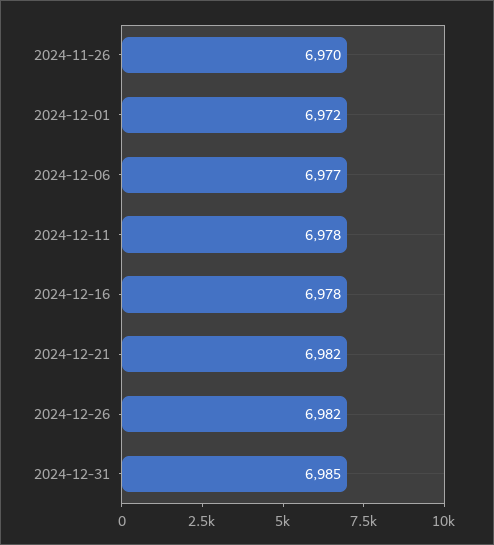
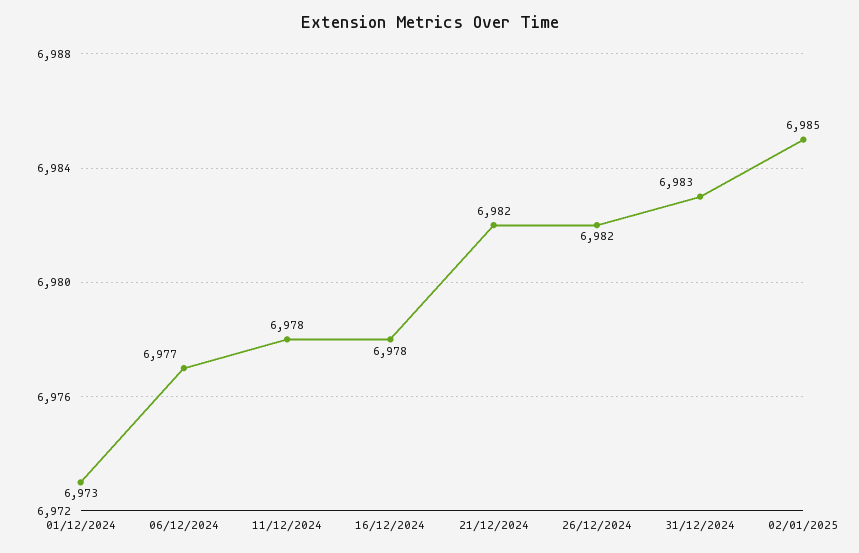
2024-11-26: 6970 -> none
2024-12-01: 6972 -> 6973
2024-12-31: 6985 -> 6983
02/01/2025: none -> 6985

